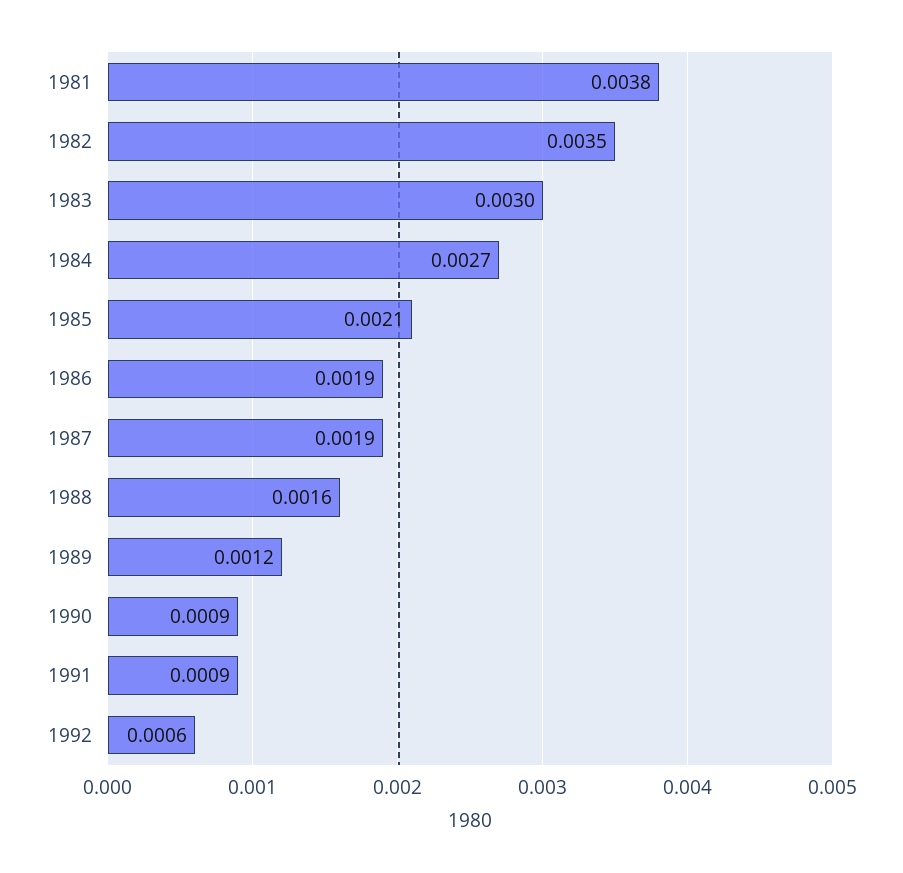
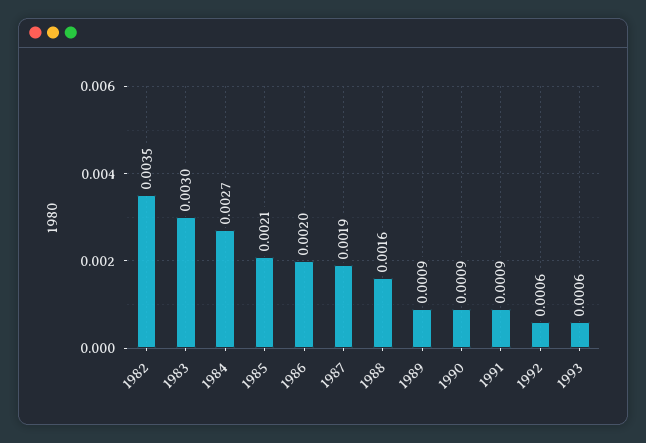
1981: 0.0038 -> none
1986: 0.0019 -> 0.002
1989: 0.0012 -> 0.0009
1993: none -> 0.0006

